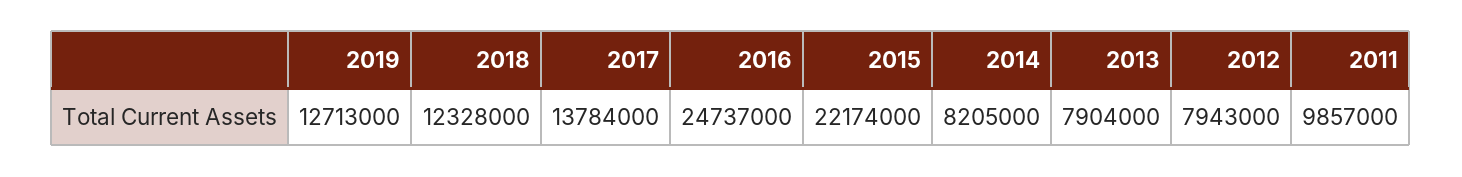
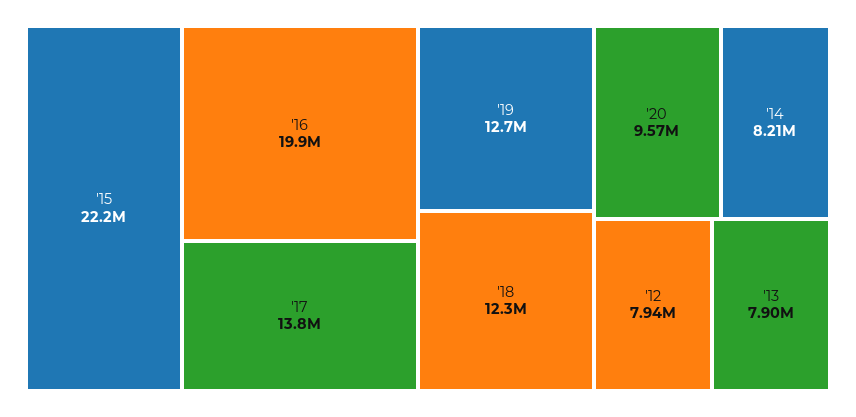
2016: 24737000 -> 19900000
2011: 9857000 -> none
'20: none -> 9570000

